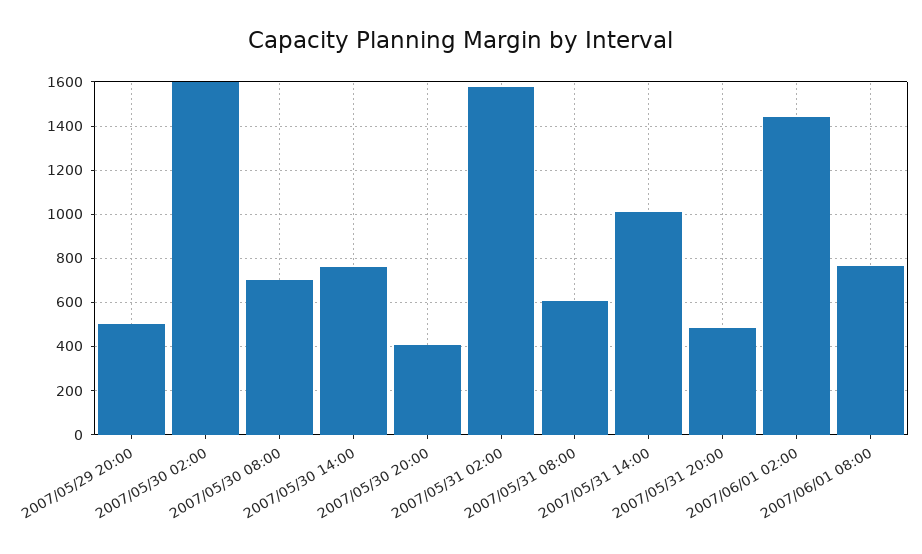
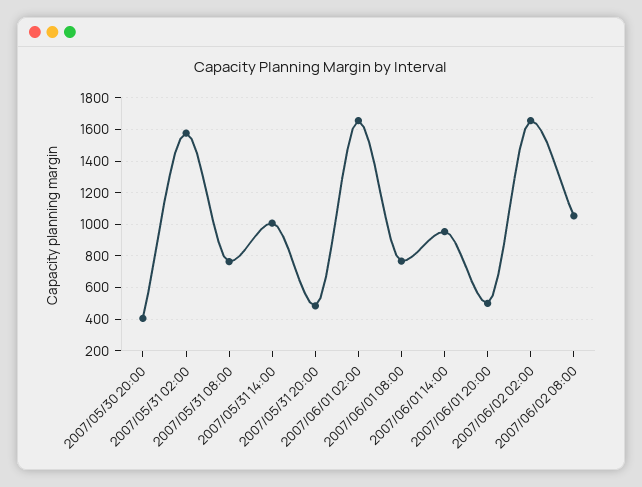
2007/05/29 20:00: 500 -> none
2007/05/30 02:00: 1600 -> none
2007/05/30 08:00: 700 -> none
2007/05/30 14:00: 750 -> none
2007/05/31 08:00: 600 -> 750
2007/06/01 02:00: 1450 -> 1650
2007/06/01 14:00: none -> 950
2007/06/01 20:00: none -> 500
2007/06/02 02:00: none -> 1650
2007/06/02 08:00: none -> 1050

